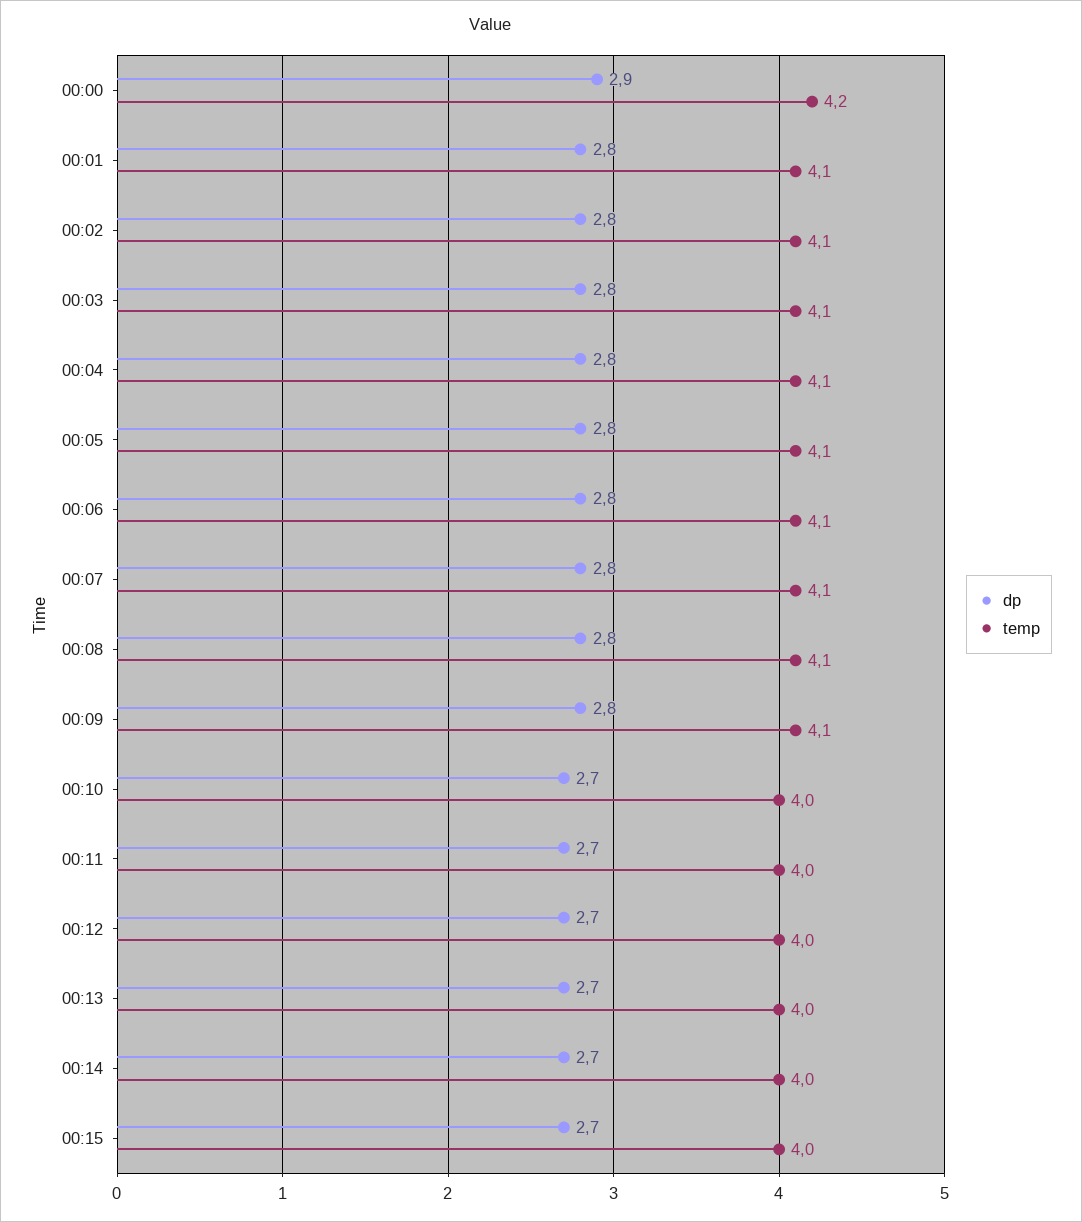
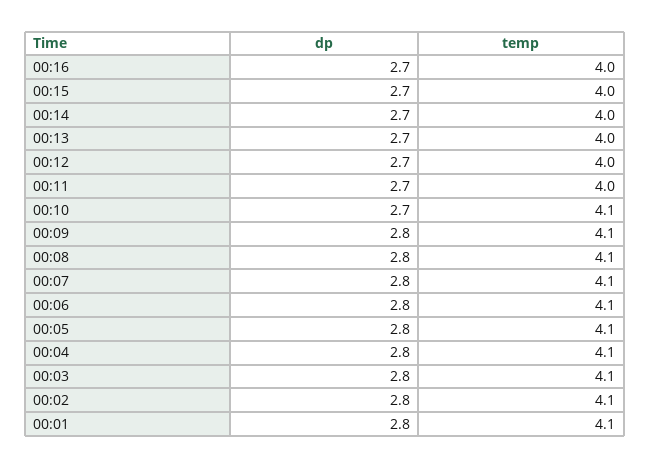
dp, 00:00: 2.9 -> none
temp, 00:00: 4.2 -> none
temp, 00:10: 4 -> 4.1
dp, 00:16: none -> 2.7
temp, 00:16: none -> 4

